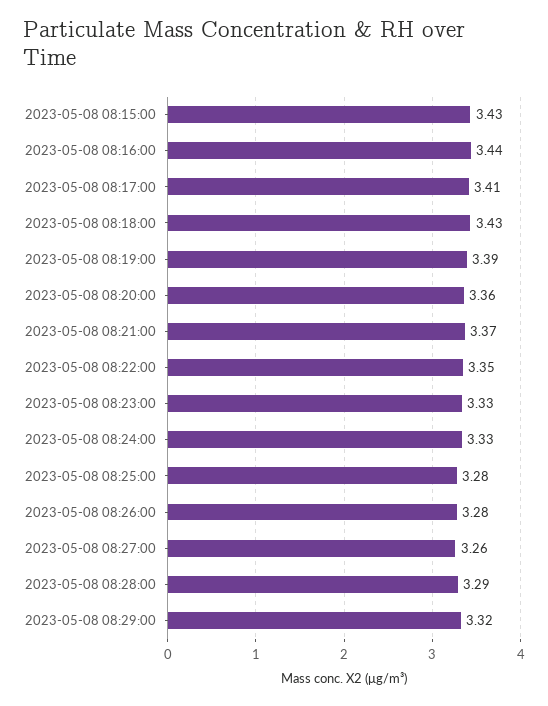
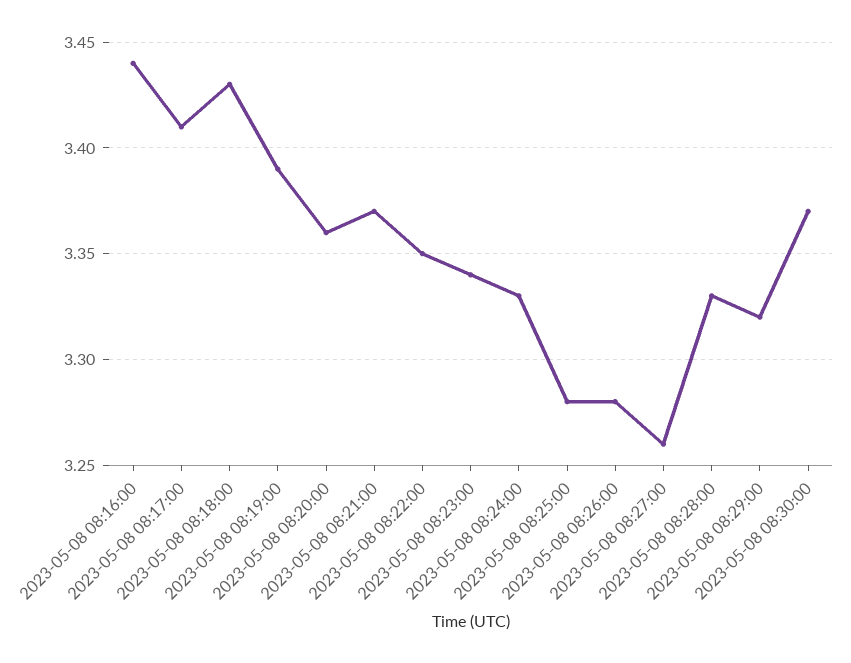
2023-05-08 08:15:00: 3.43 -> none
2023-05-08 08:23:00: 3.33 -> 3.34
2023-05-08 08:28:00: 3.29 -> 3.33
2023-05-08 08:30:00: none -> 3.37

